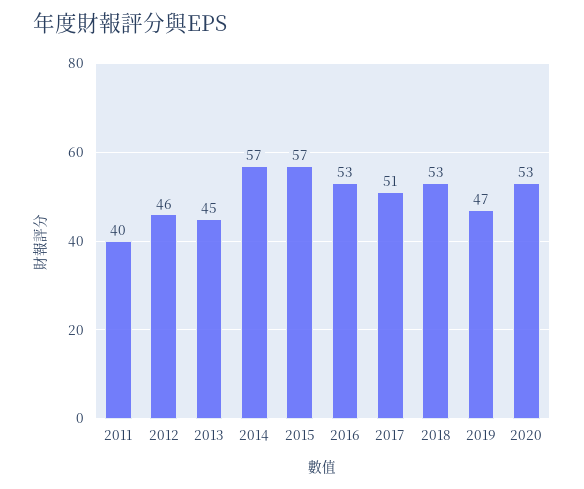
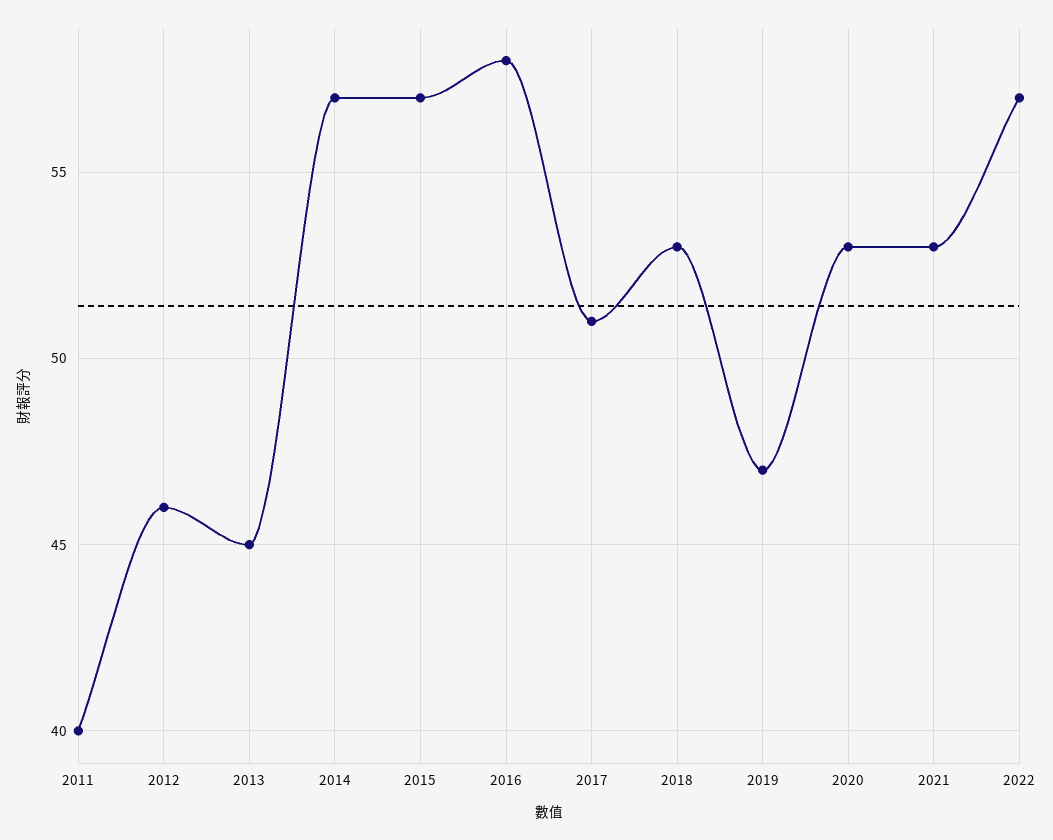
2016: 53 -> 58
2021: none -> 53
2022: none -> 57

